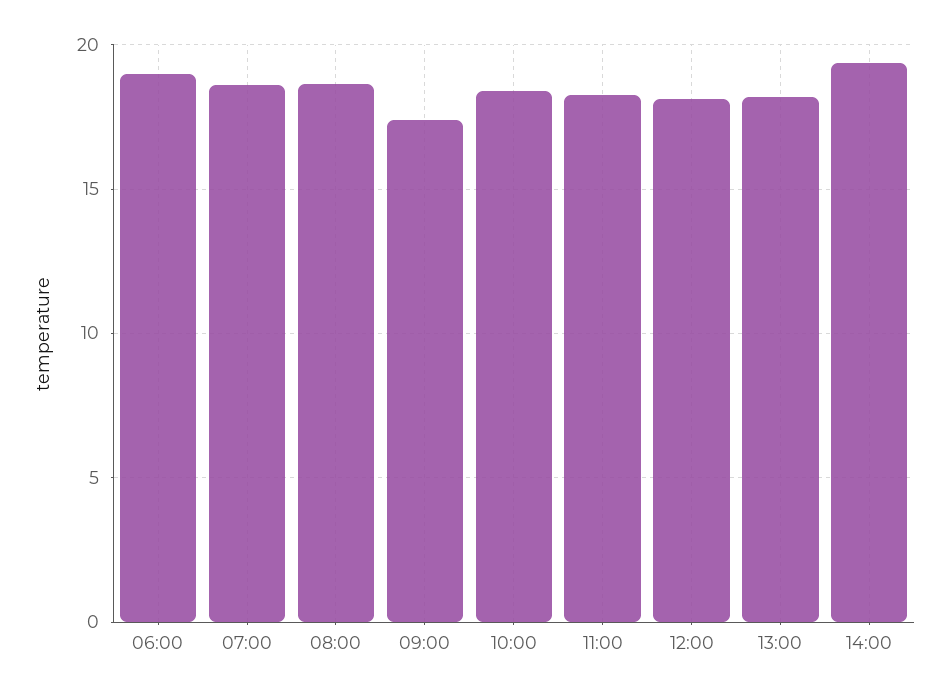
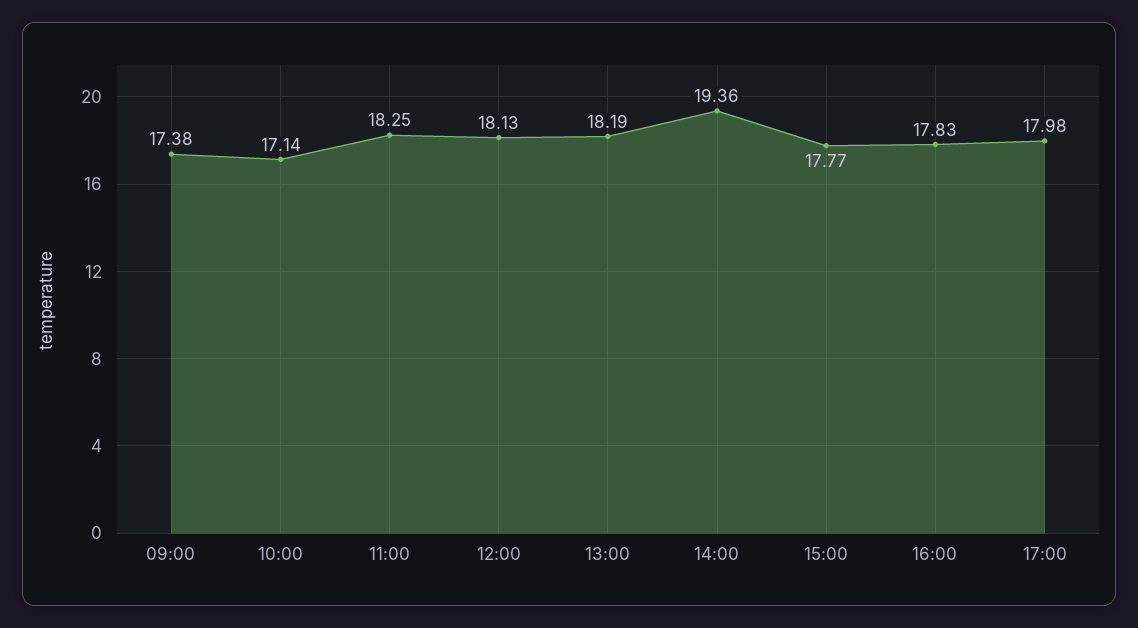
06:00: 19 -> none
07:00: 18.5 -> none
08:00: 18.5 -> none
10:00: 18.5 -> 17.14
15:00: none -> 17.77
16:00: none -> 17.83
17:00: none -> 17.98

